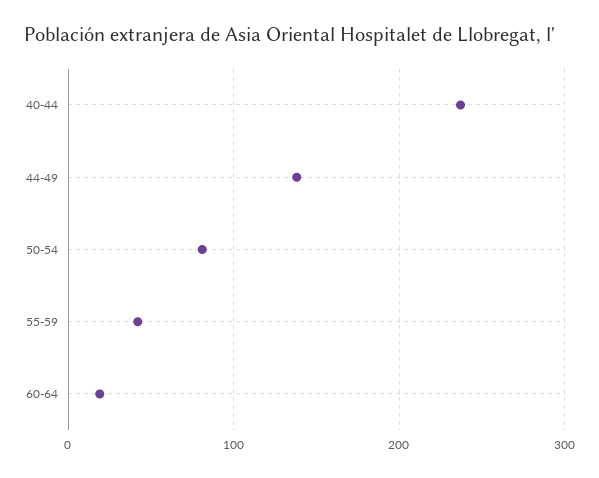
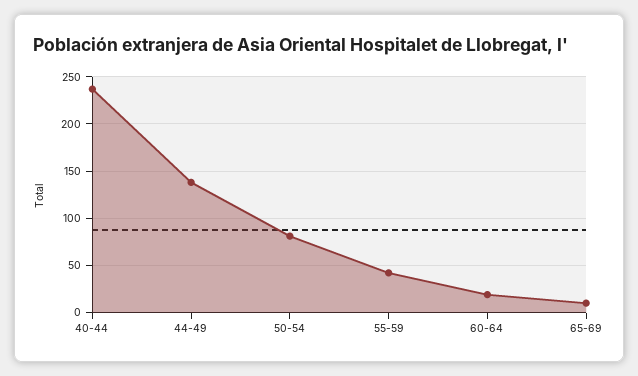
65-69: none -> 10

